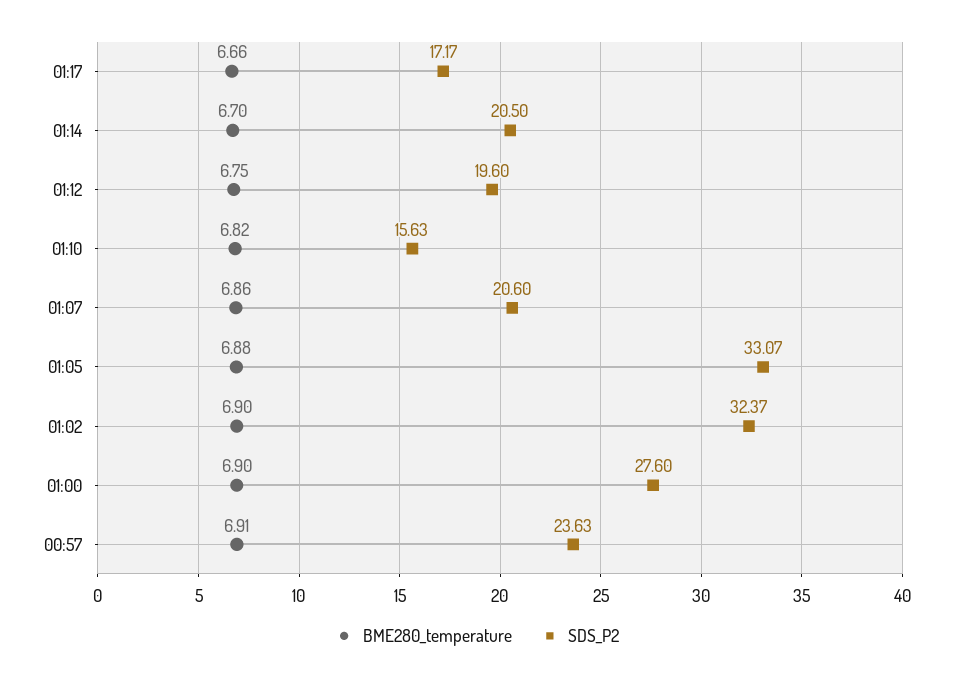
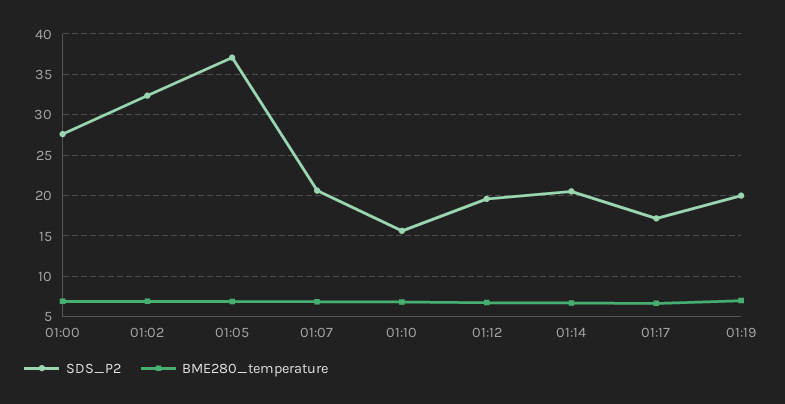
SDS_P2, 01:05: 33.07 -> 37
BME280_temperature, 00:57: 6.91 -> none
SDS_P2, 00:57: 23.63 -> none
SDS_P2, 01:19: none -> 20
BME280_temperature, 01:19: none -> 7

